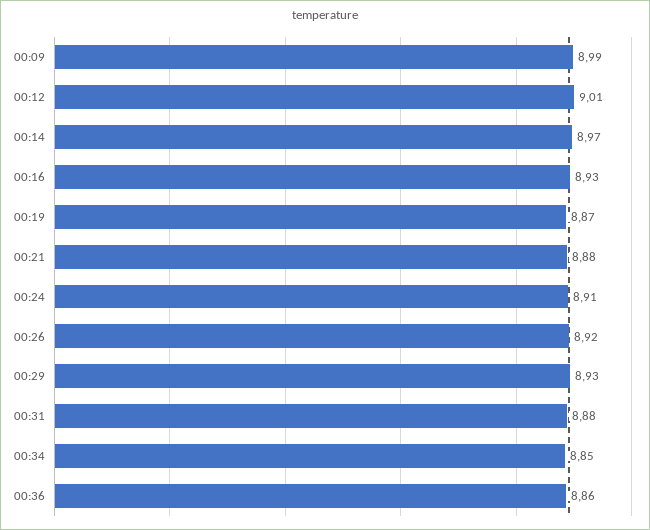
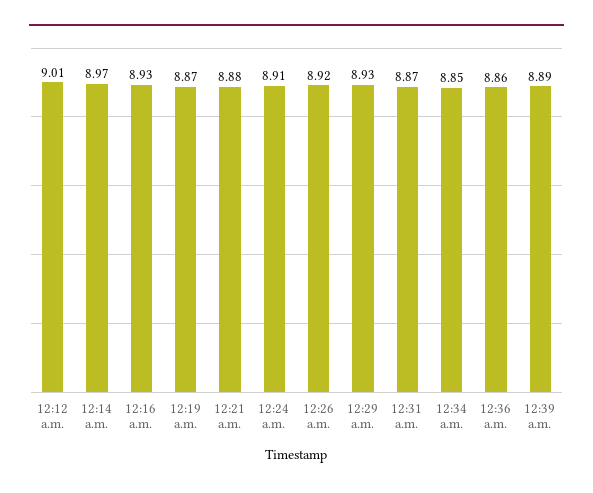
00:09: 8.99 -> none
00:31: 8.88 -> 8.87
12:39 a.m.: none -> 8.89

